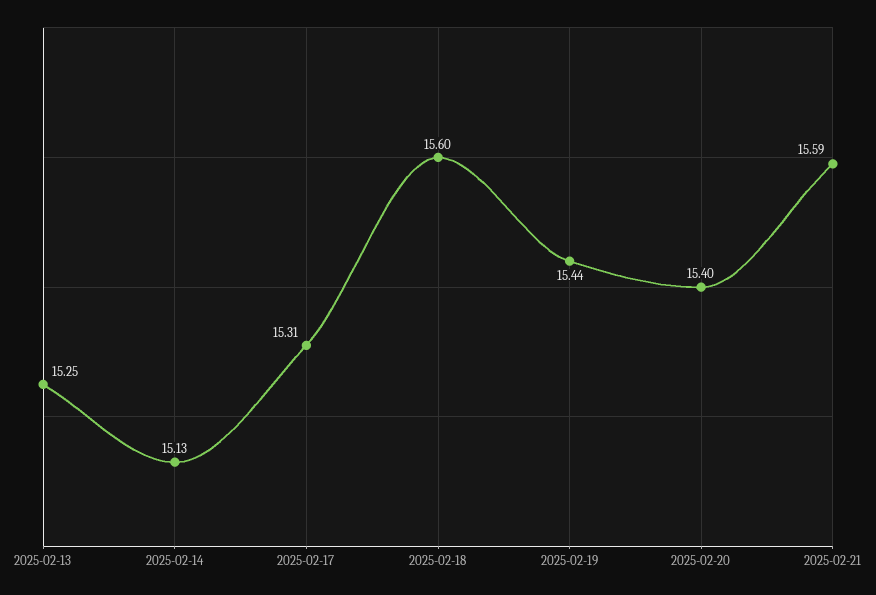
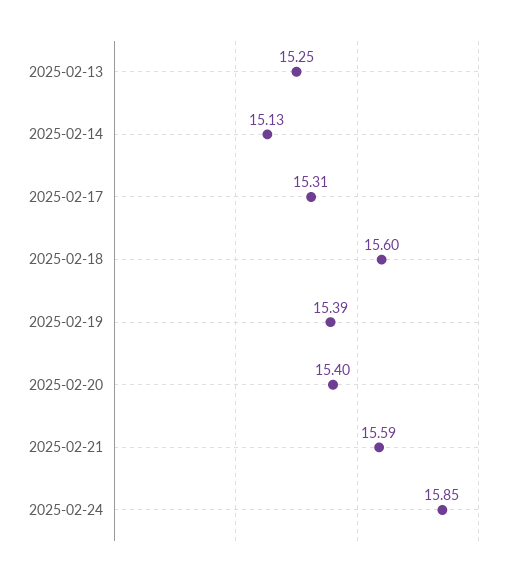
2025-02-19: 15.44 -> 15.39
2025-02-24: none -> 15.85

